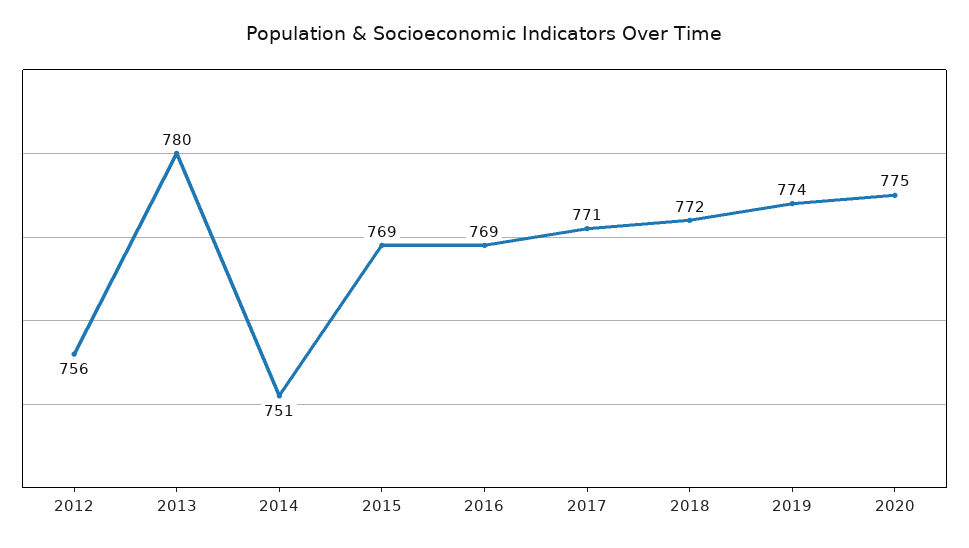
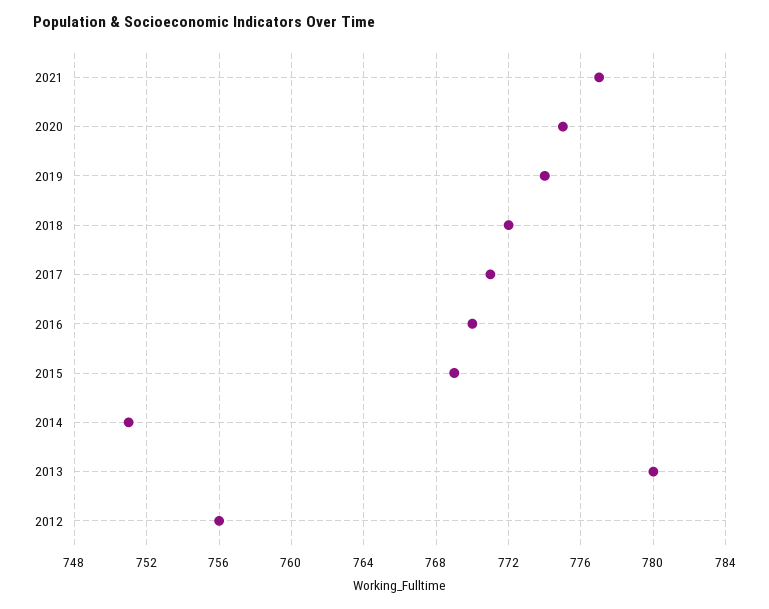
2016: 769 -> 770
2021: none -> 777

